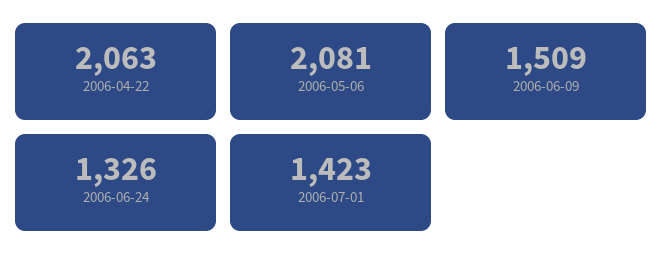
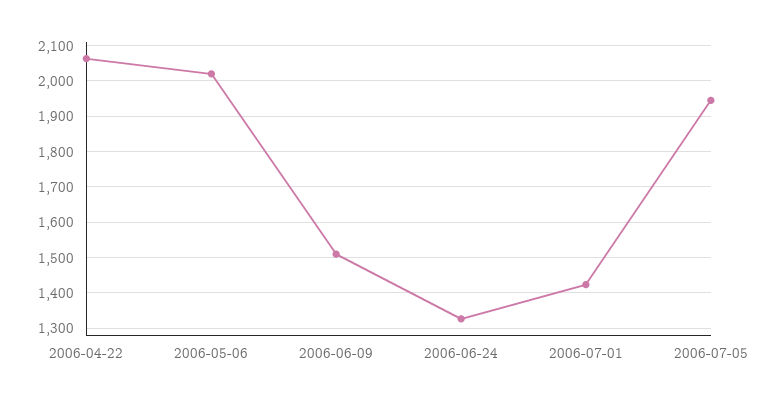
2006-05-06: 2081 -> 2020
2006-07-05: none -> 1940

